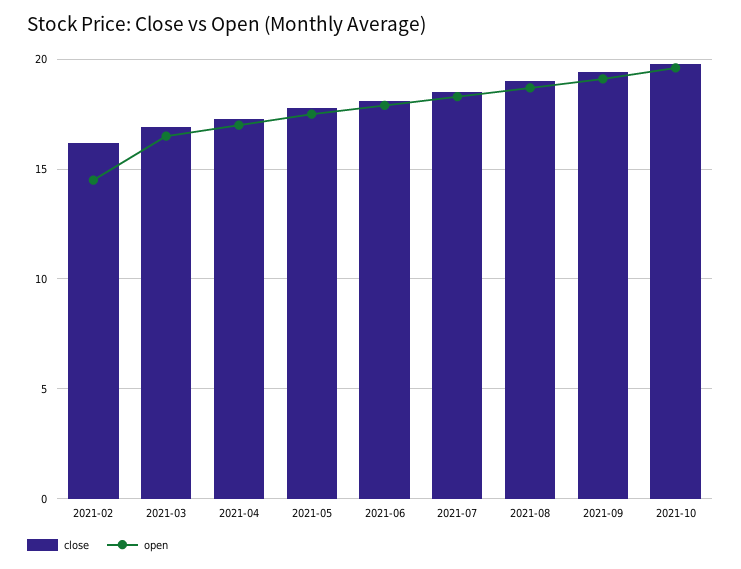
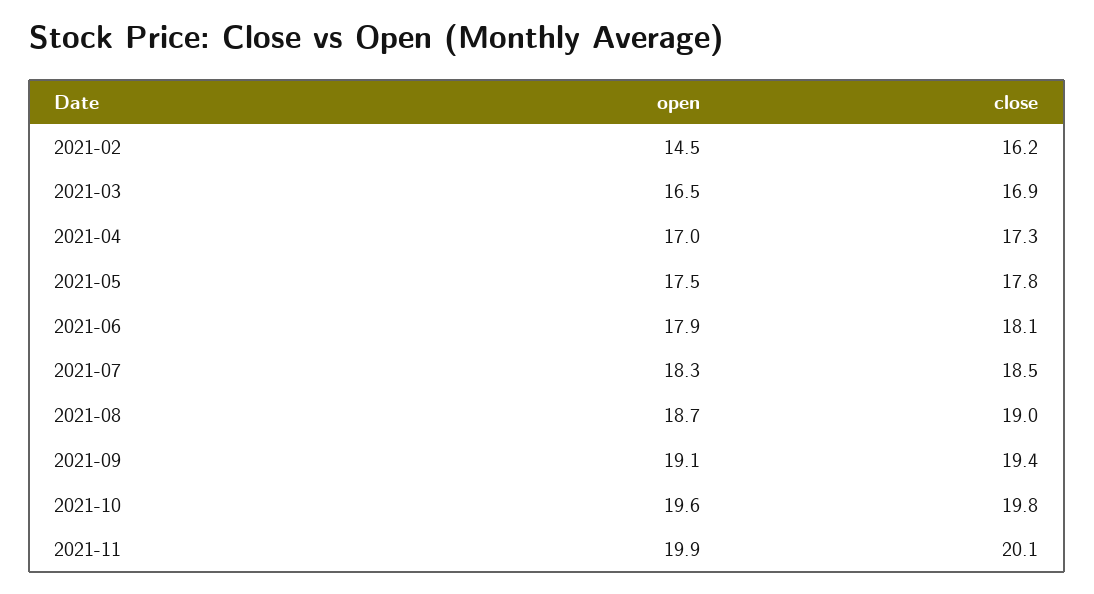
open, 2021-11: none -> 19.9
close, 2021-11: none -> 20.1

